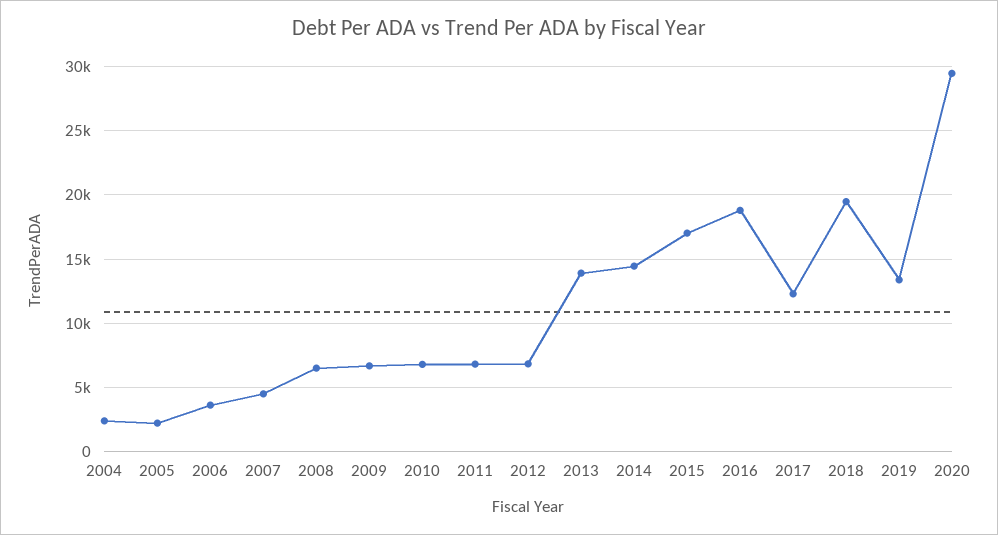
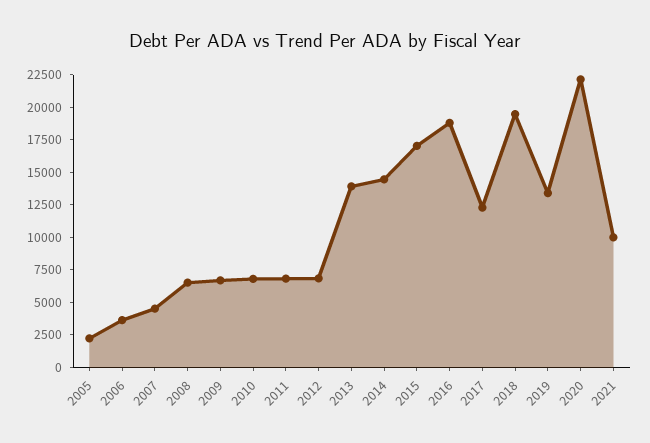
2004: 2500 -> none
2020: 29500 -> 22500
2021: none -> 10000

